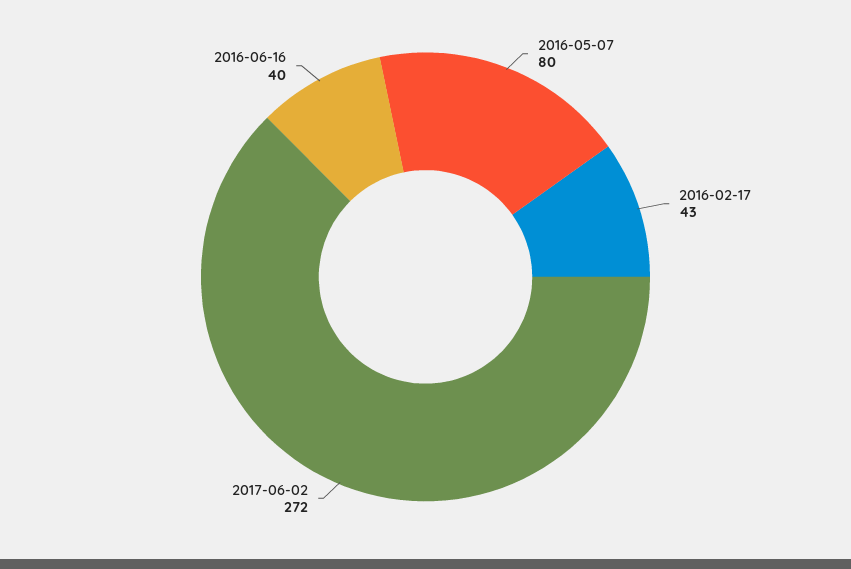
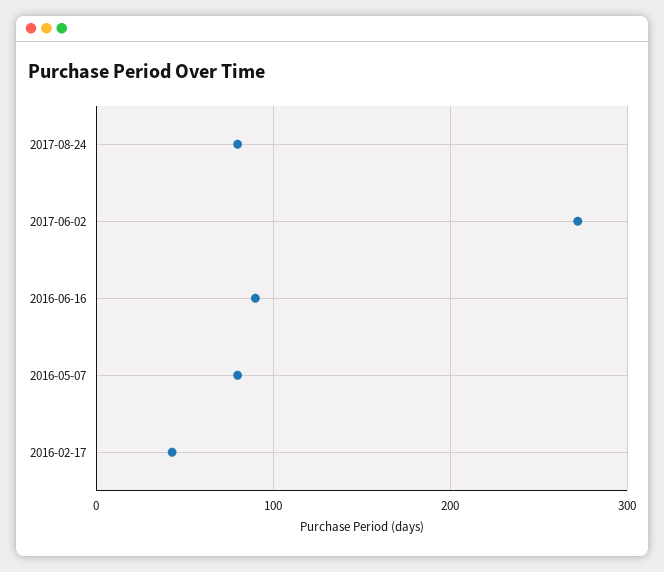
2016-06-16: 40 -> 90
2017-08-24: none -> 80

